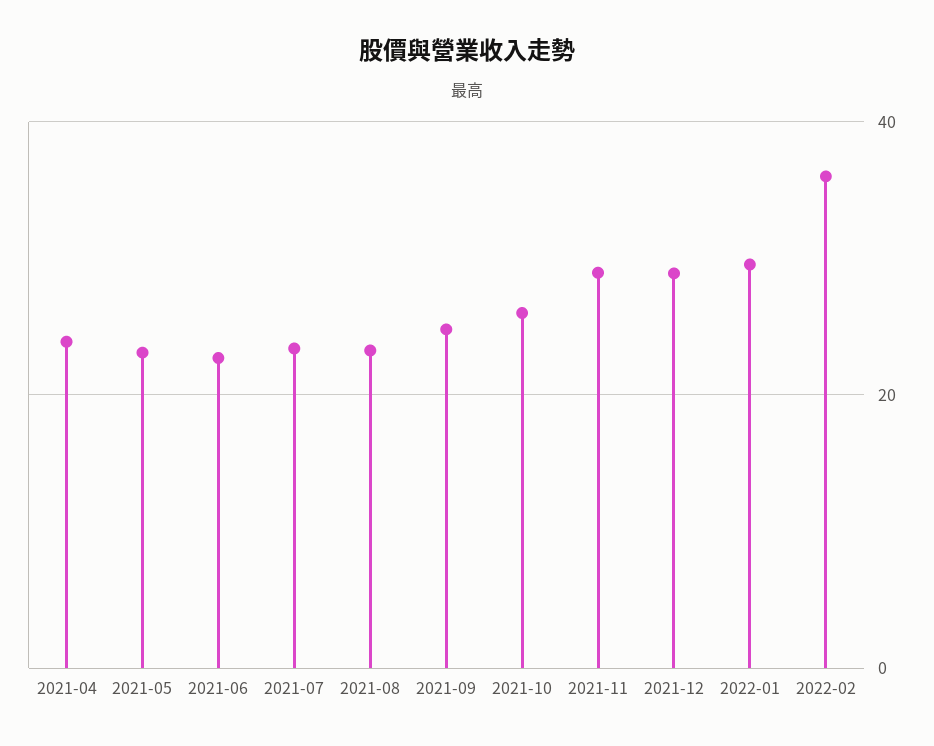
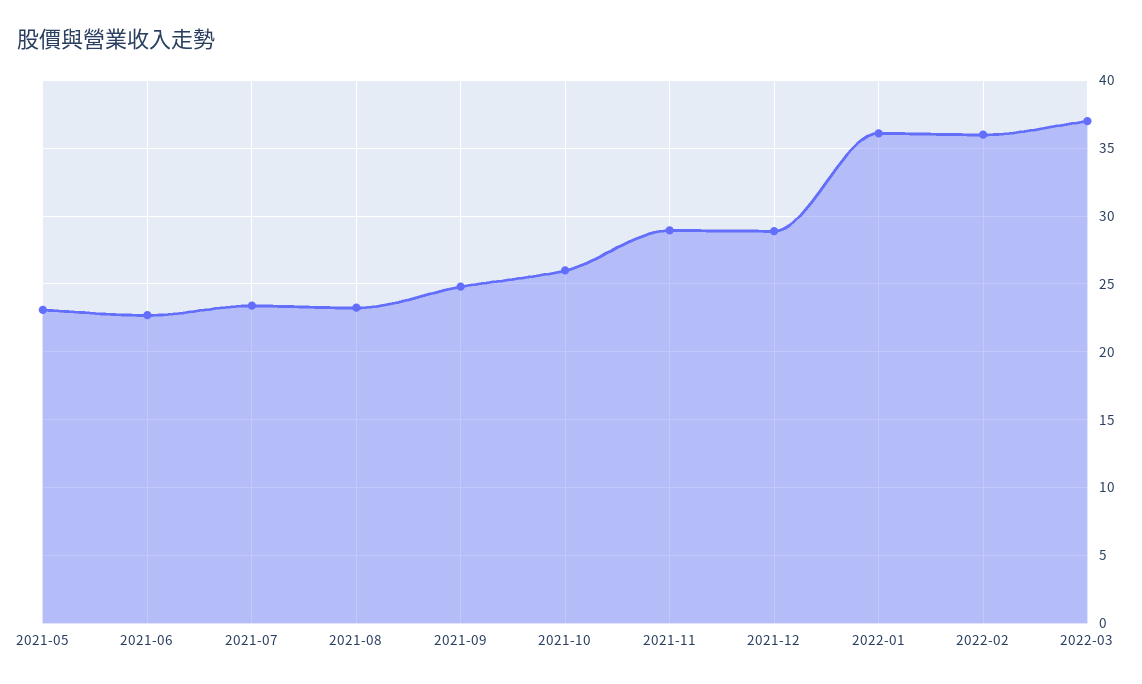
2021-04: 24 -> none
2022-01: 30 -> 36
2022-03: none -> 37

